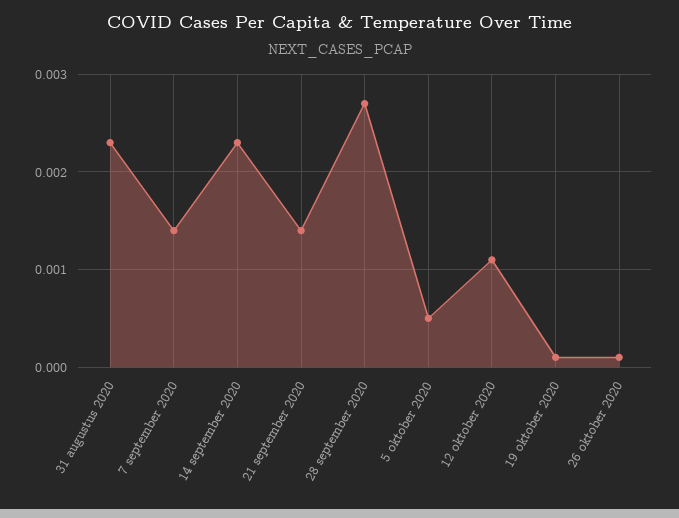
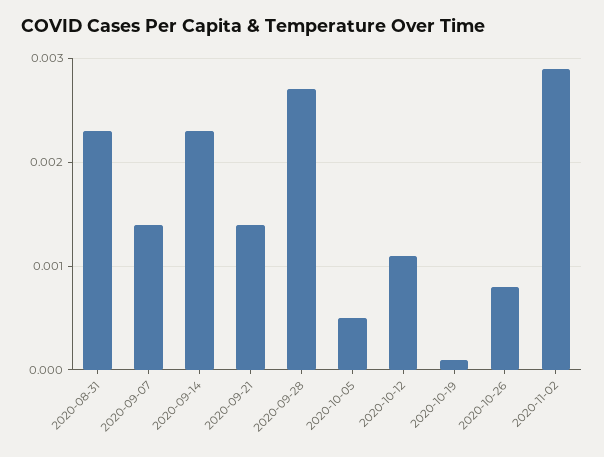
26 oktober 2020: 0.0001 -> 0.0008
2020-11-02: none -> 0.0029

